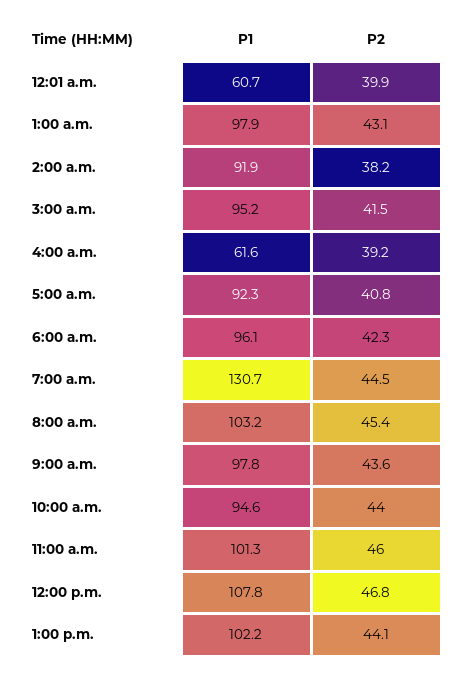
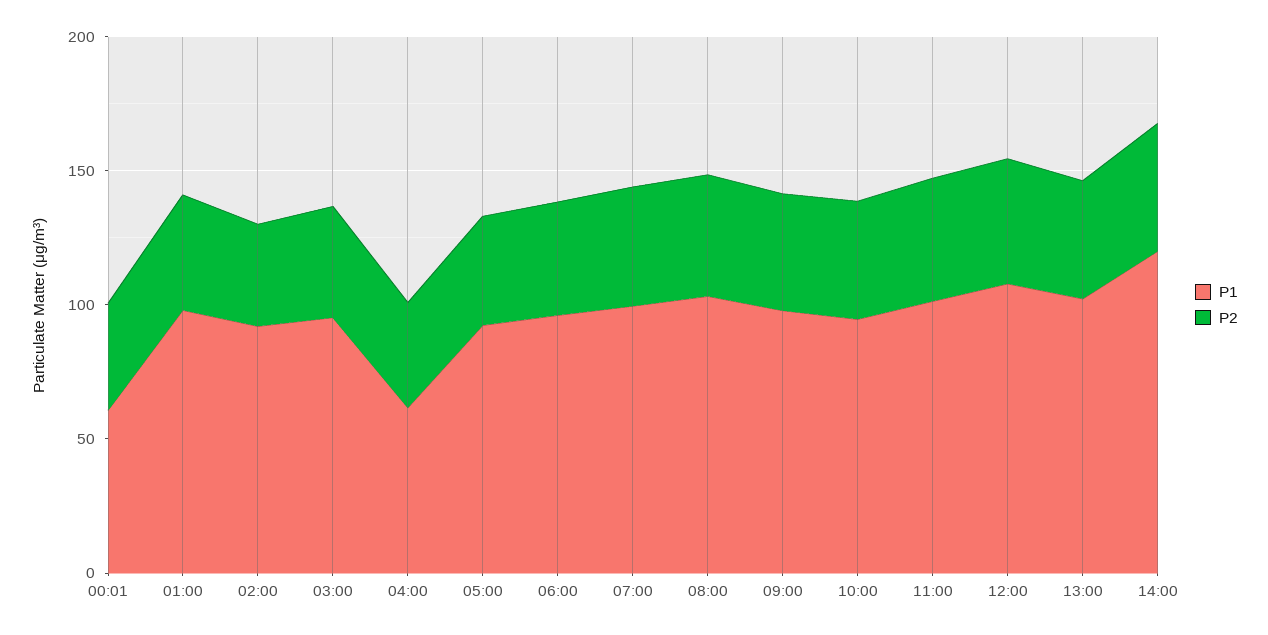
P1, 7:00 a.m.: 130.7 -> 100
P1, 14:00: none -> 120
P2, 14:00: none -> 50

